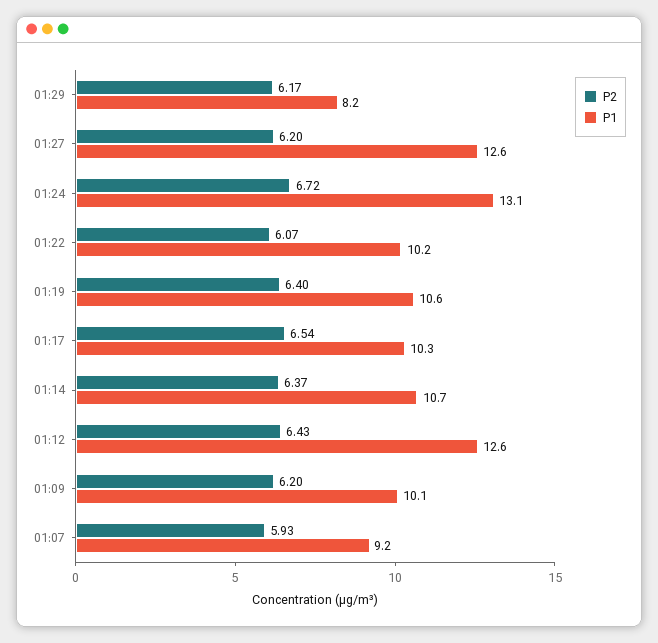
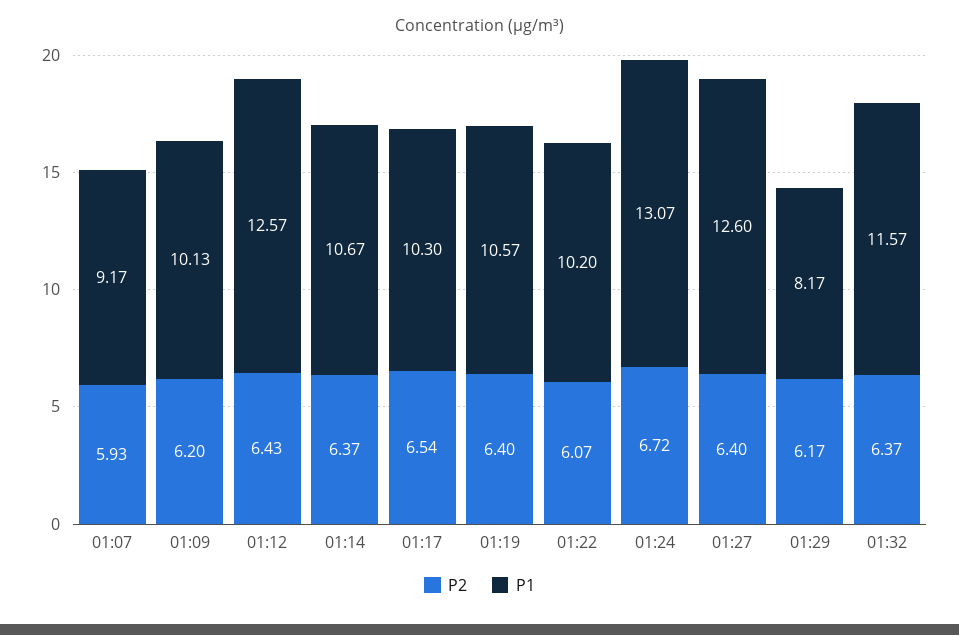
P2, 01:27: 6.2 -> 6.4
P2, 01:32: none -> 6.37
P1, 01:32: none -> 11.57

